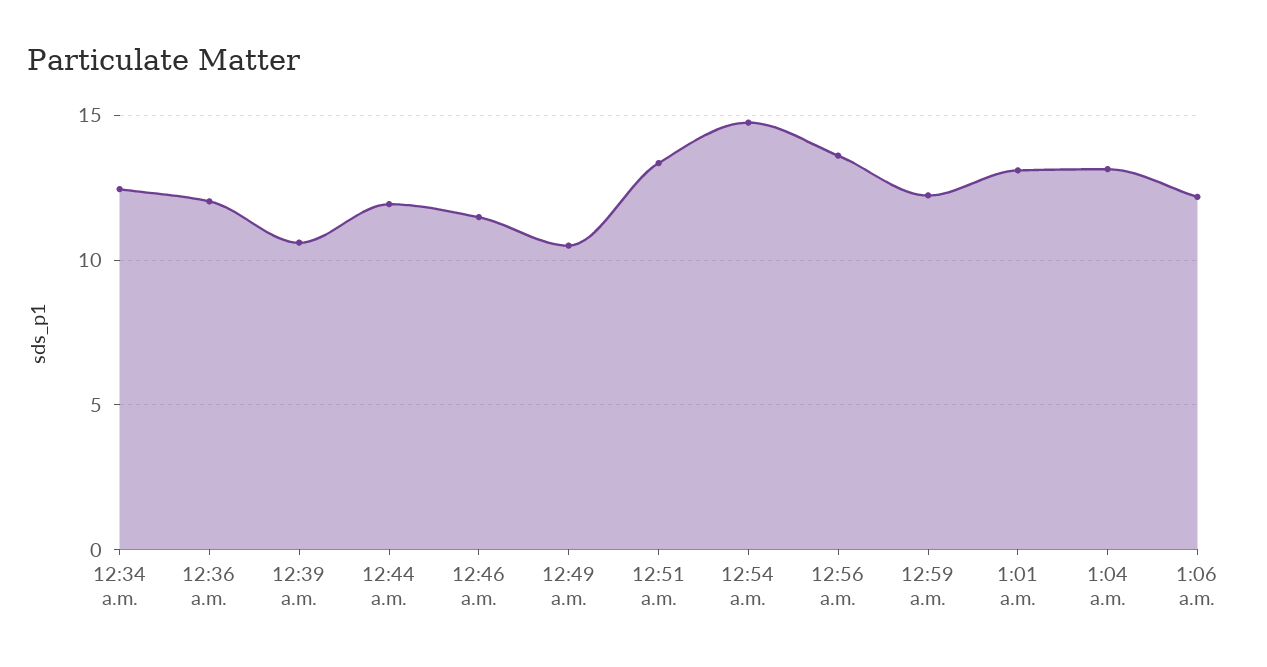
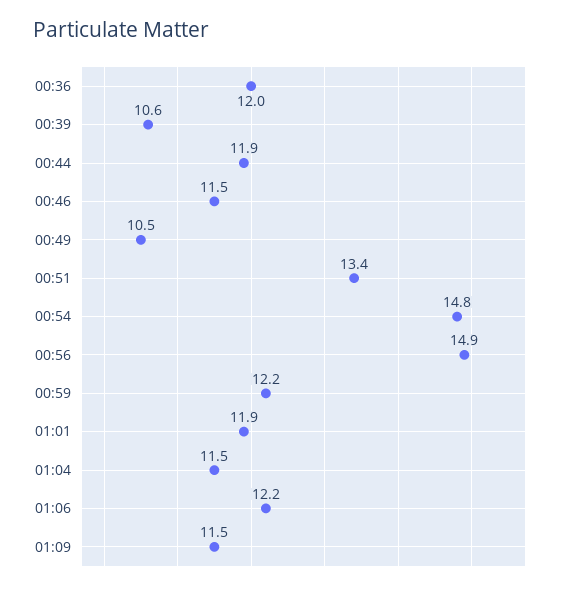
12:34 a.m.: 12.5 -> none
12:56 a.m.: 13.5 -> 14.9
1:01 a.m.: 13 -> 11.9
1:04 a.m.: 13 -> 11.5
01:09: none -> 11.5

